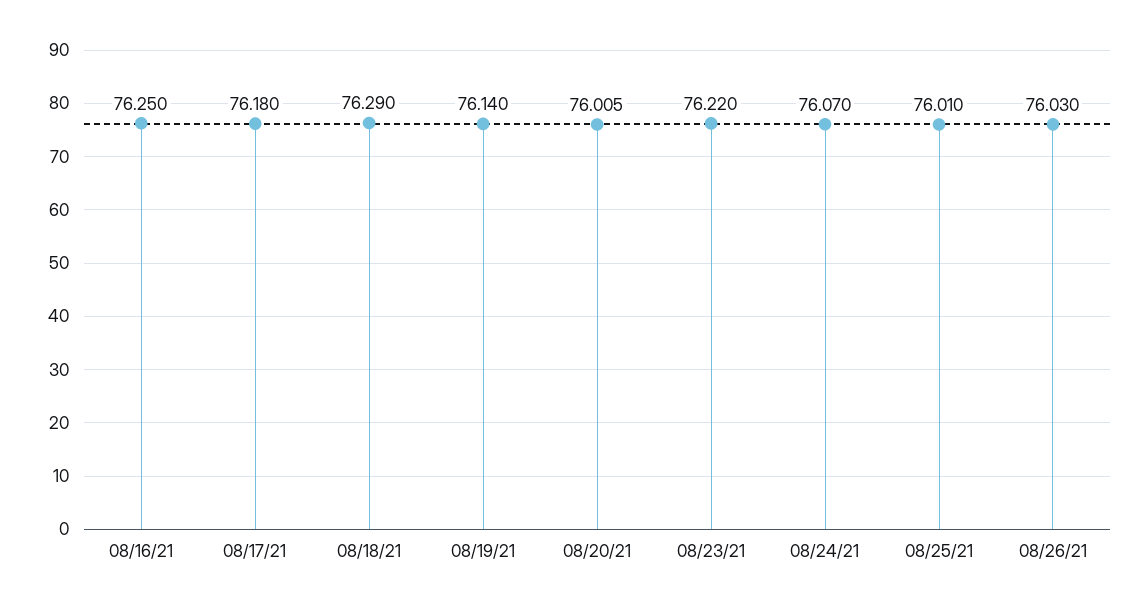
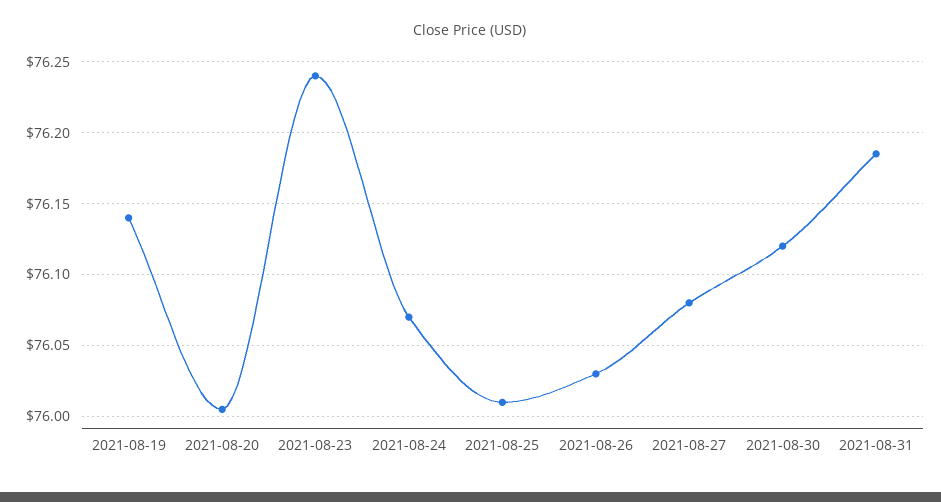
08/16/21: 76.25 -> none
08/17/21: 76.18 -> none
08/18/21: 76.29 -> none
08/23/21: 76.22 -> 76.24
2021-08-27: none -> 76.08
2021-08-30: none -> 76.12
2021-08-31: none -> 76.185

